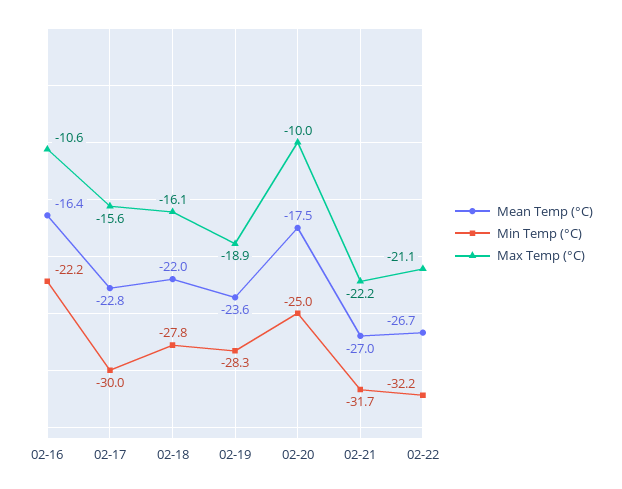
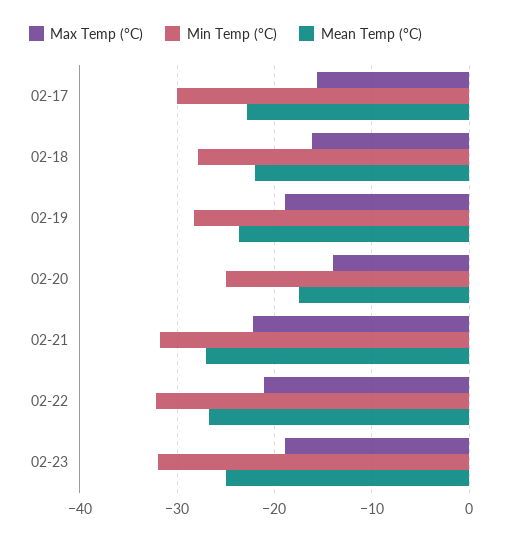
Mean Temp (°C), 02-16: -16.4 -> none
Min Temp (°C), 02-16: -22.2 -> none
Max Temp (°C), 02-16: -10.6 -> none
Max Temp (°C), 02-20: -10 -> -14
Max Temp (°C), 02-23: none -> -19
Min Temp (°C), 02-23: none -> -32
Mean Temp (°C), 02-23: none -> -25

